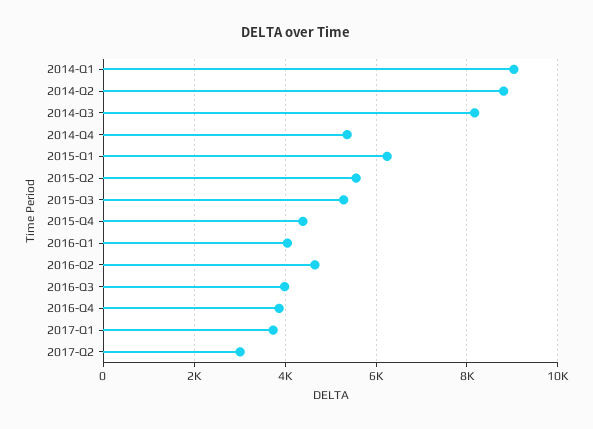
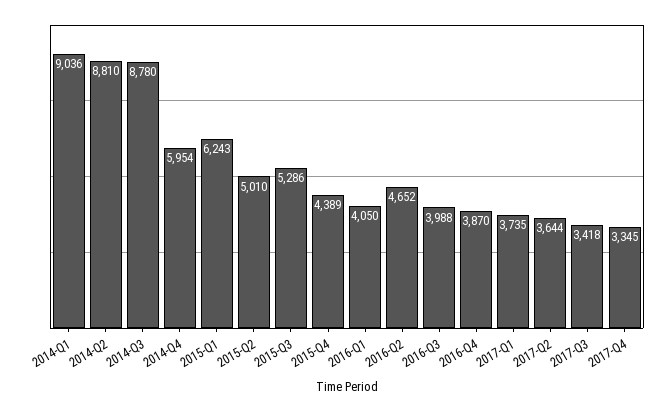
2014-Q3: 8200 -> 8780
2014-Q4: 5400 -> 5954
2015-Q2: 5600 -> 5010
2017-Q2: 3000 -> 3644
2017-Q3: none -> 3418
2017-Q4: none -> 3345

